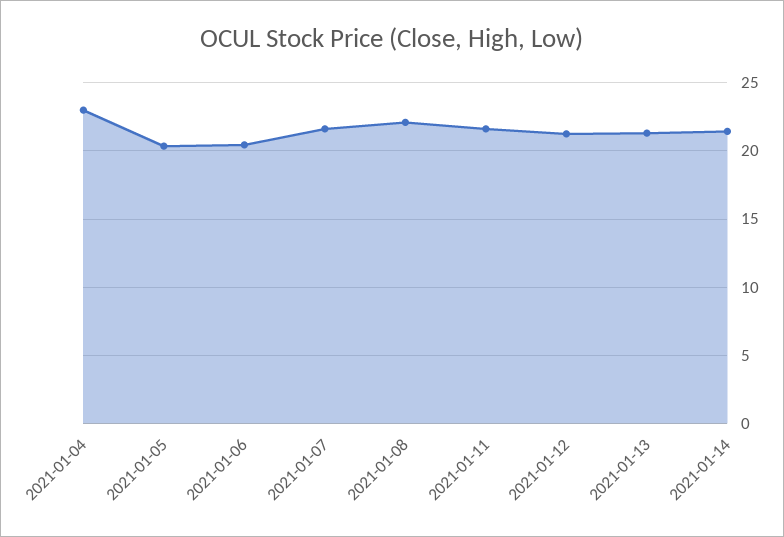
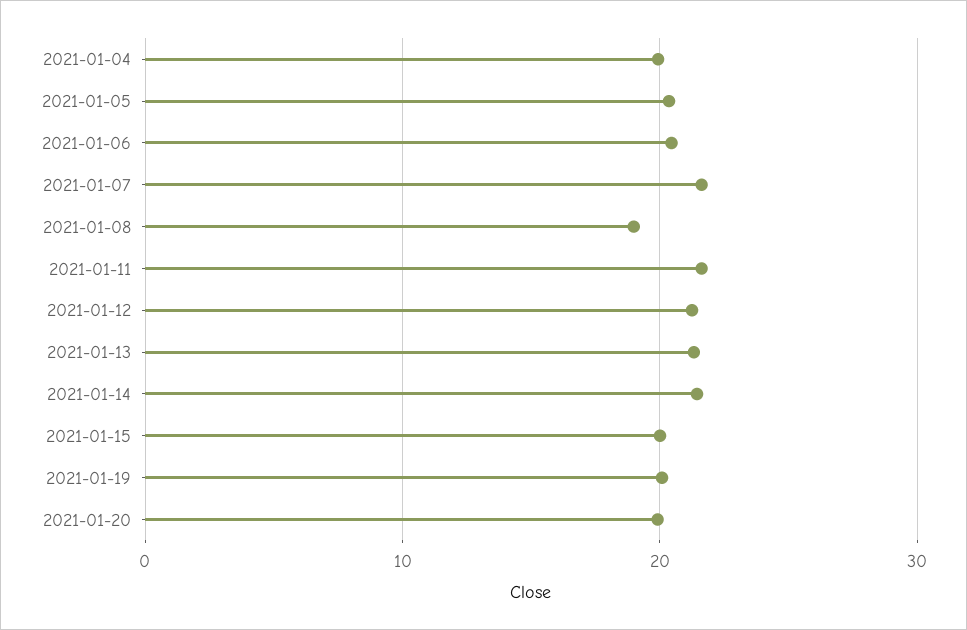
2021-01-04: 23 -> 20
2021-01-08: 22 -> 19
2021-01-15: none -> 20
2021-01-19: none -> 20
2021-01-20: none -> 20

